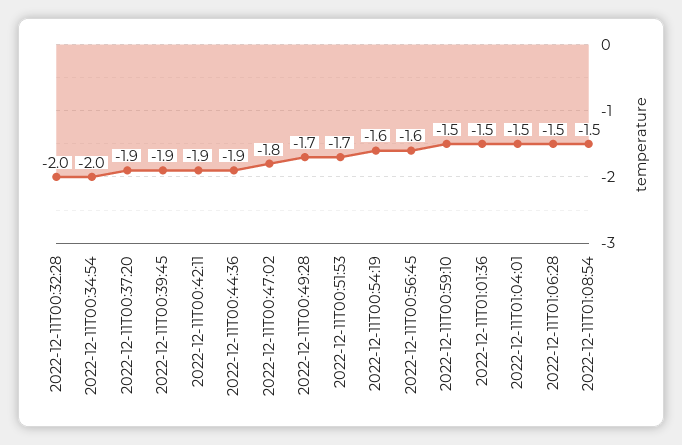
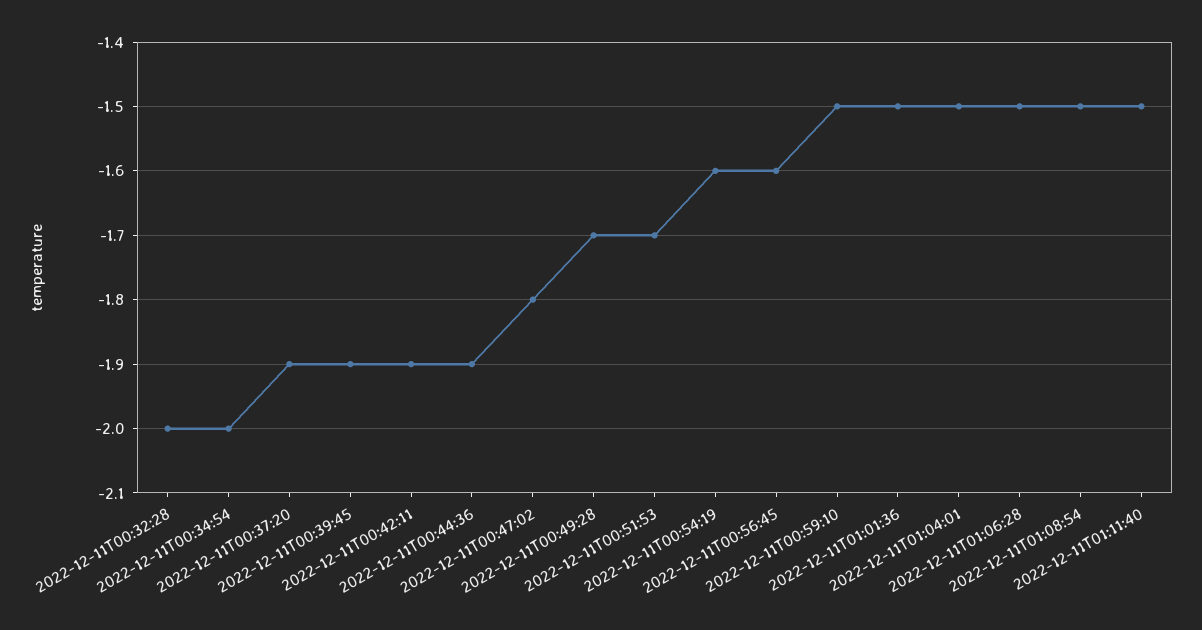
2022-12-11T01:11:40: none -> -1.5

